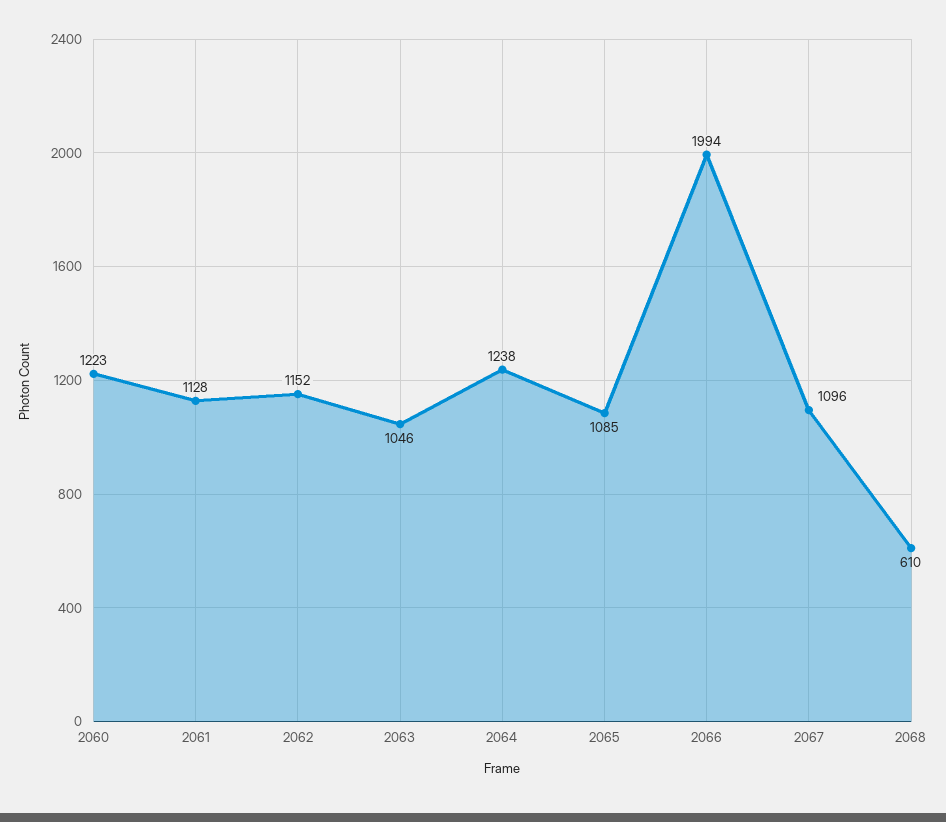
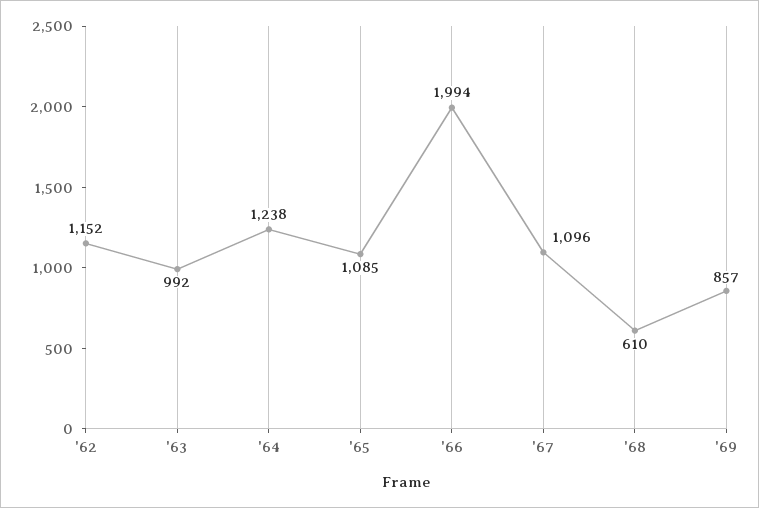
2060: 1223 -> none
2061: 1128 -> none
2063: 1046 -> 992
'69: none -> 857

